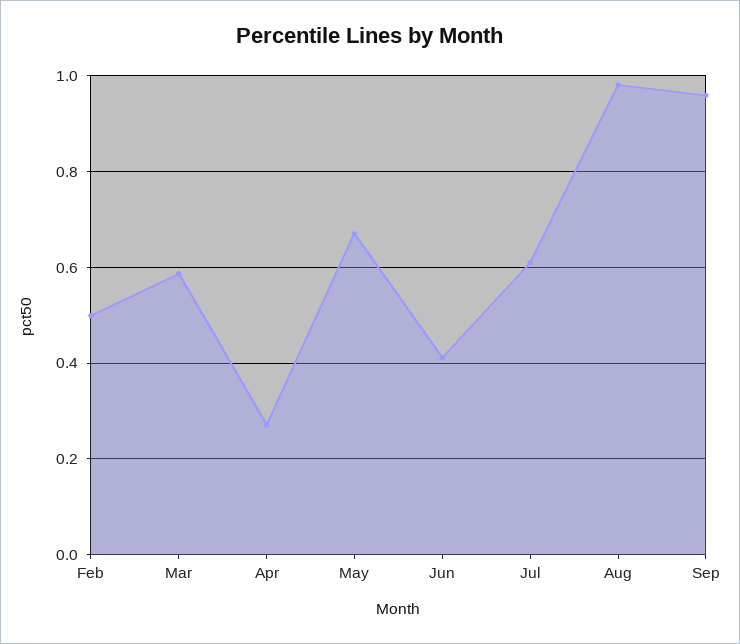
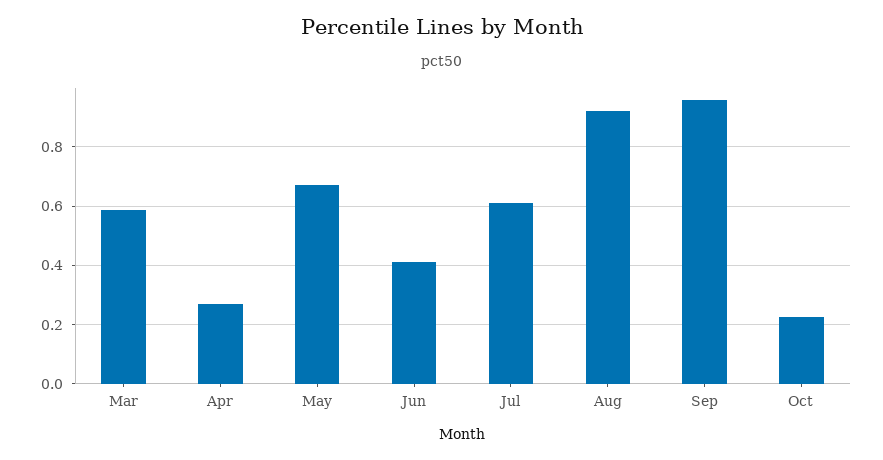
Feb: 0.5 -> none
Aug: 0.98 -> 0.925
Oct: none -> 0.225

